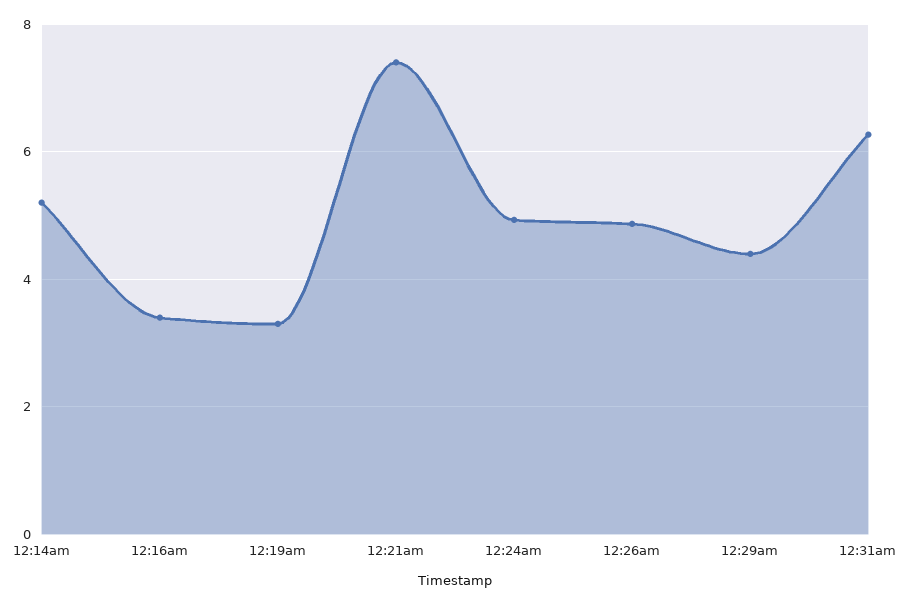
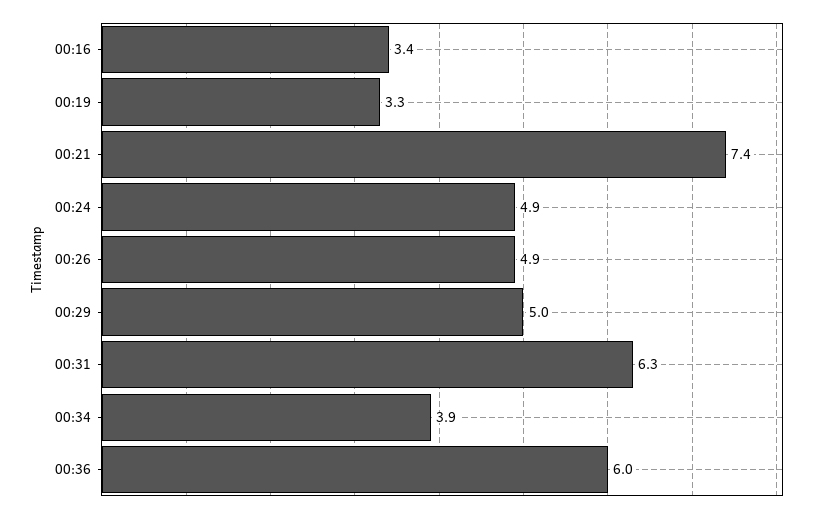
12:14am: 5.2 -> none
12:29am: 4.4 -> 5
00:34: none -> 3.9
00:36: none -> 6

